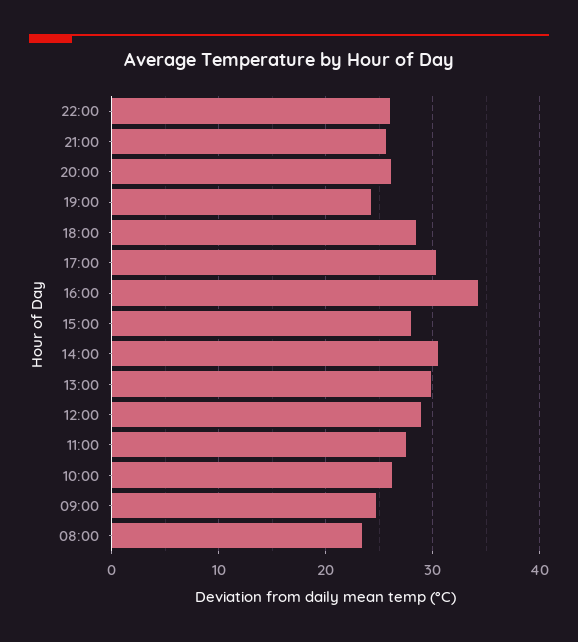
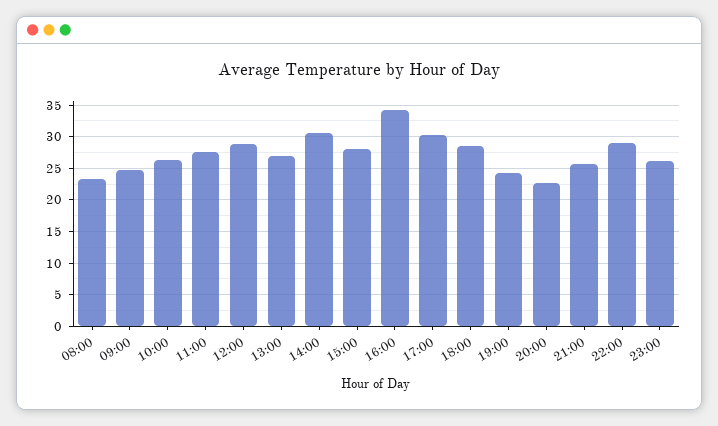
22:00: 26 -> 29
20:00: 26 -> 23
13:00: 30 -> 27
23:00: none -> 26

